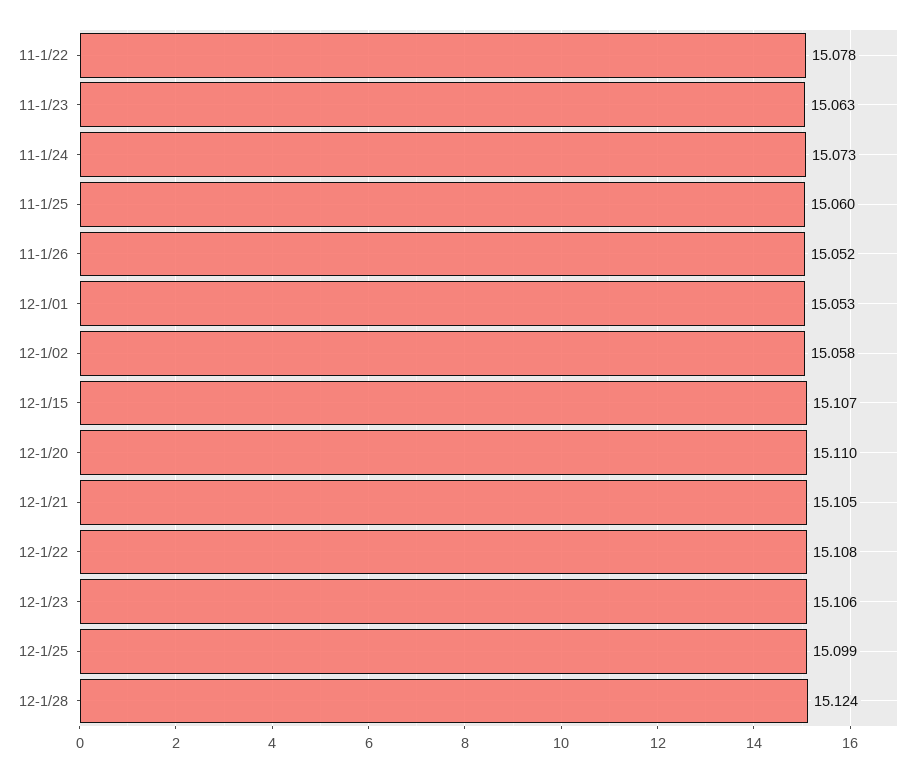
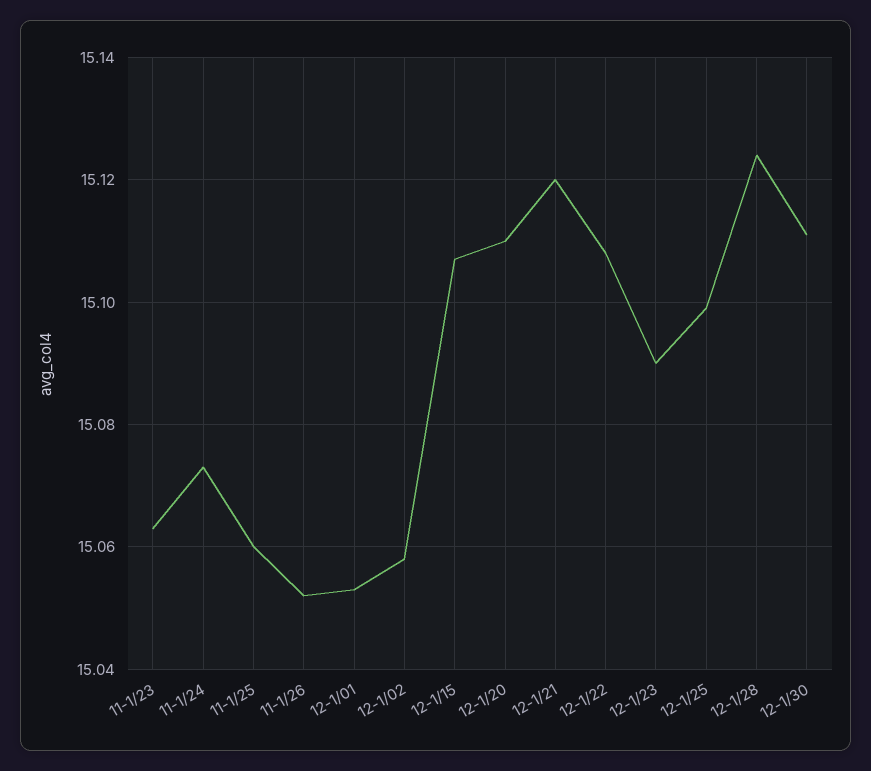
11-1/22: 15.078 -> none
12-1/21: 15.105 -> 15.12
12-1/23: 15.106 -> 15.09
12-1/30: none -> 15.11

